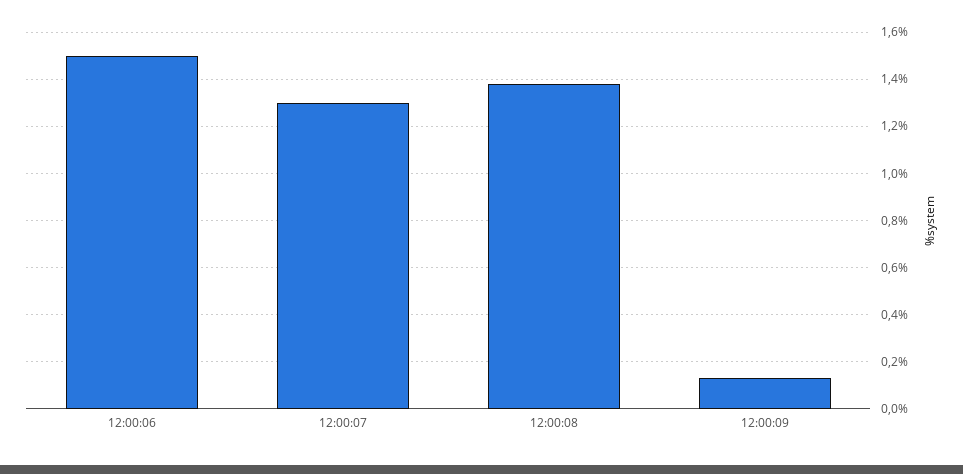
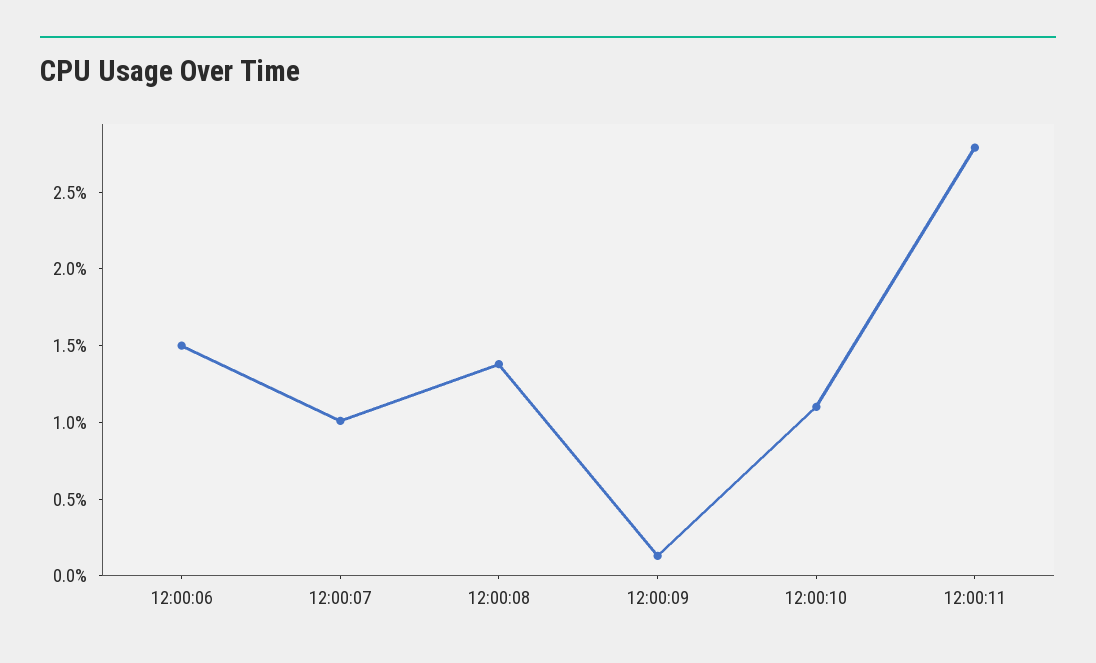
12:00:07: 1.3 -> 1
12:00:10: none -> 1.1
12:00:11: none -> 2.8

